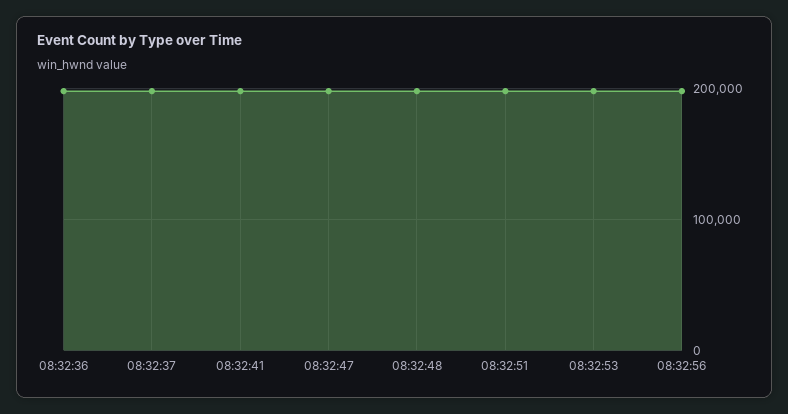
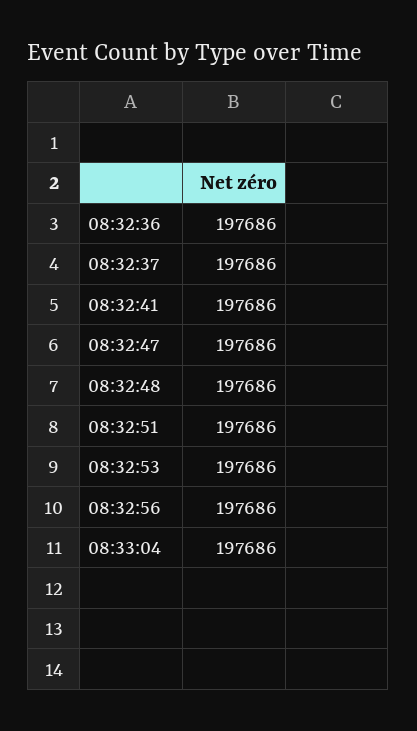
08:33:04: none -> 197686

